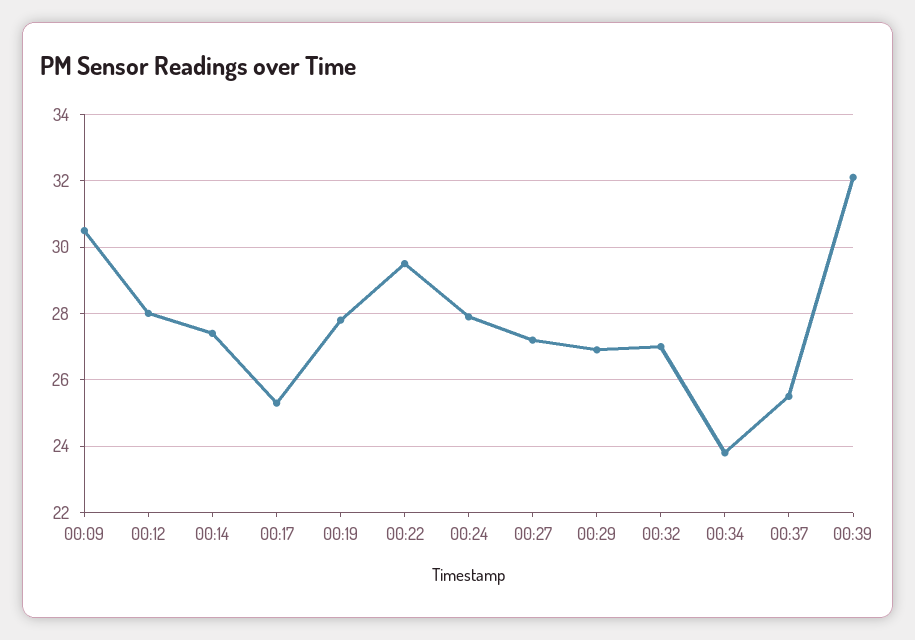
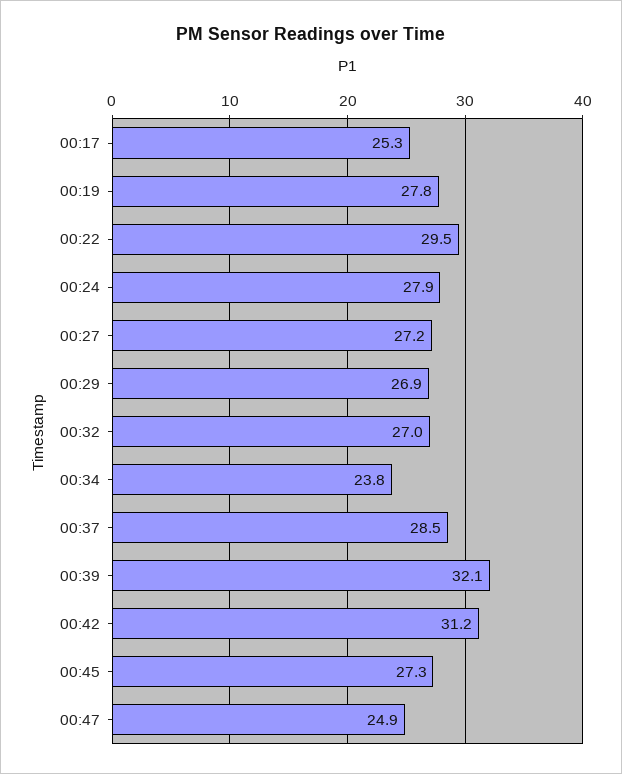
00:09: 30.5 -> none
00:12: 28 -> none
00:14: 27.5 -> none
00:37: 25.5 -> 28.5
00:42: none -> 31.2
00:45: none -> 27.3
00:47: none -> 24.9

